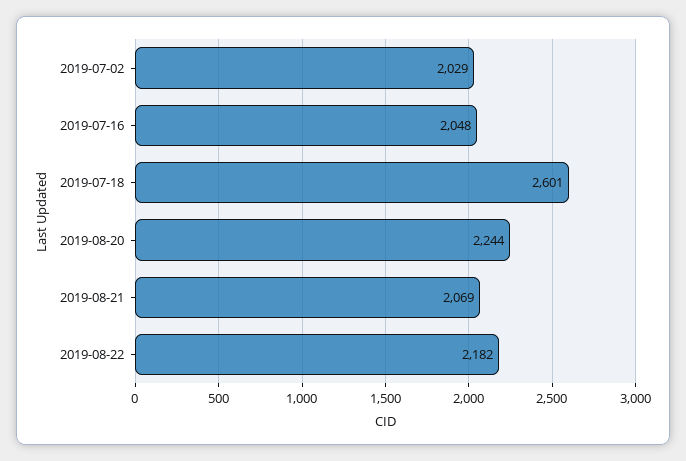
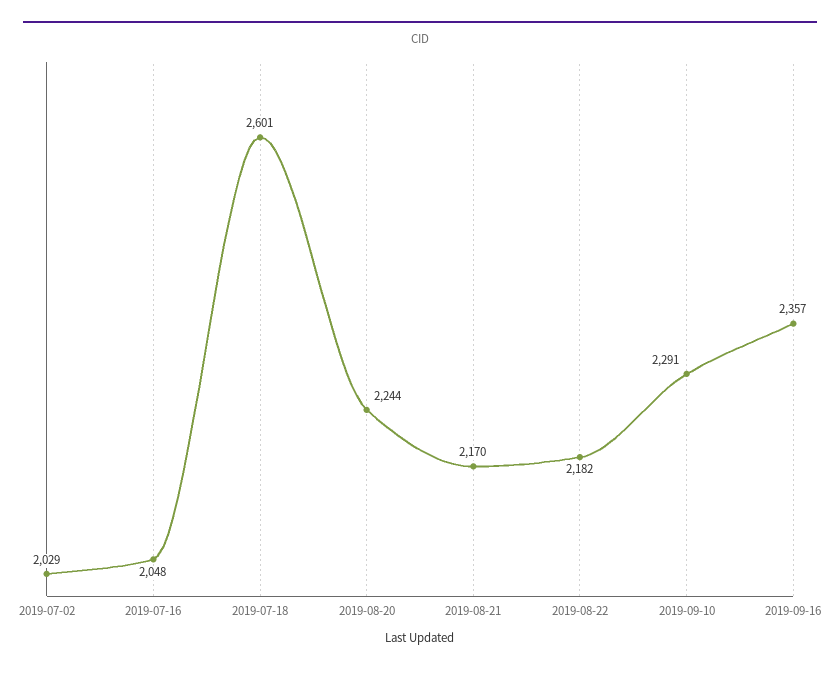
2019-08-21: 2069 -> 2170
2019-09-10: none -> 2291
2019-09-16: none -> 2357

